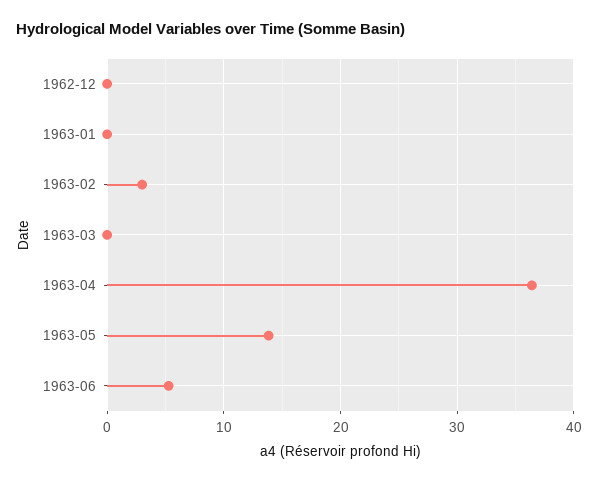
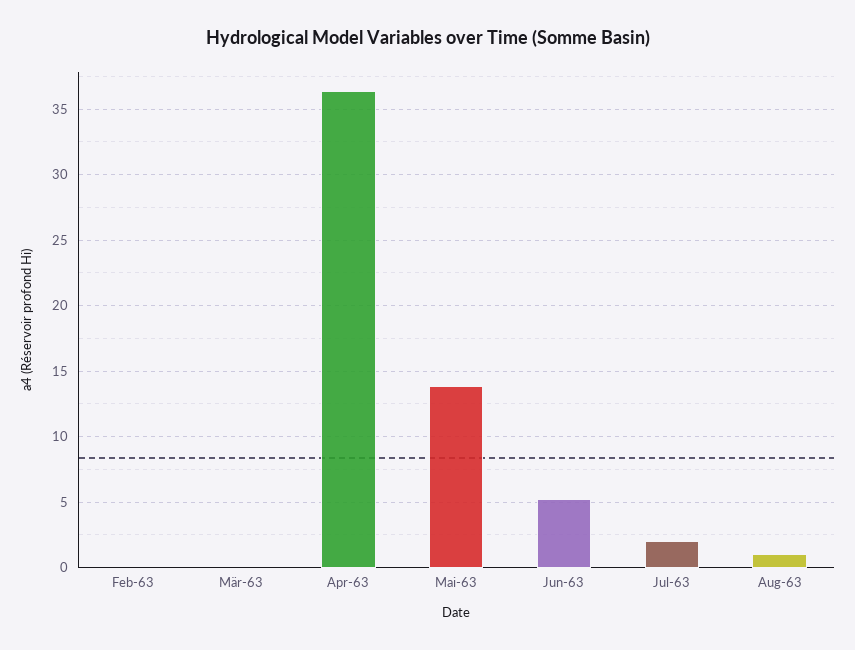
1962-12: 0 -> none
1963-01: 0 -> none
1963-02: 3 -> 0
Jul-63: none -> 2
Aug-63: none -> 1

